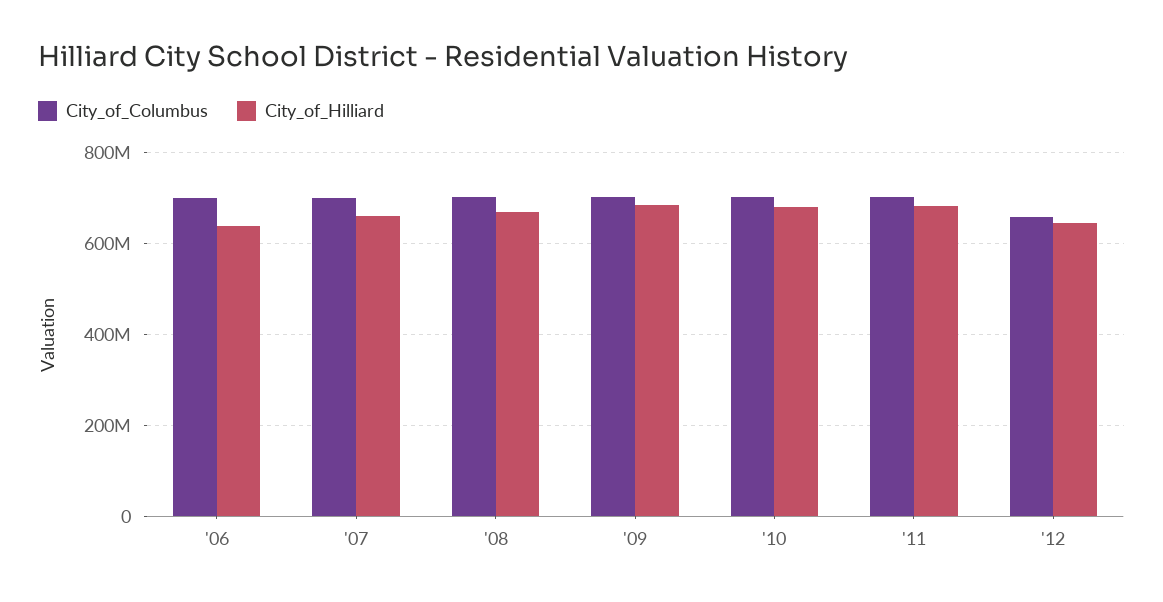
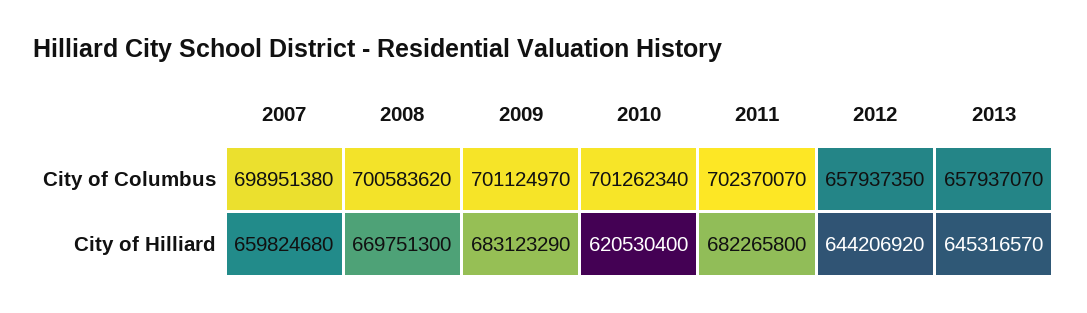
City_of_Columbus, '06: 700000000 -> none
City_of_Hilliard, '06: 640000000 -> none
City_of_Hilliard, '10: 680000000 -> 620530400
City_of_Columbus, 2013: none -> 657937070
City_of_Hilliard, 2013: none -> 645316570

